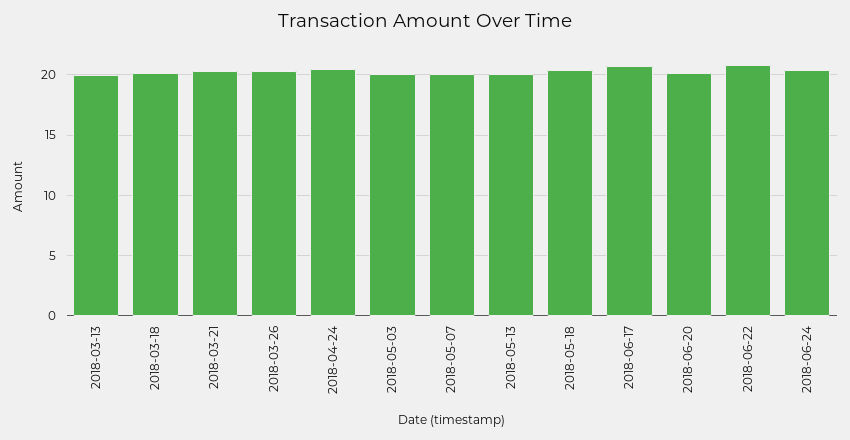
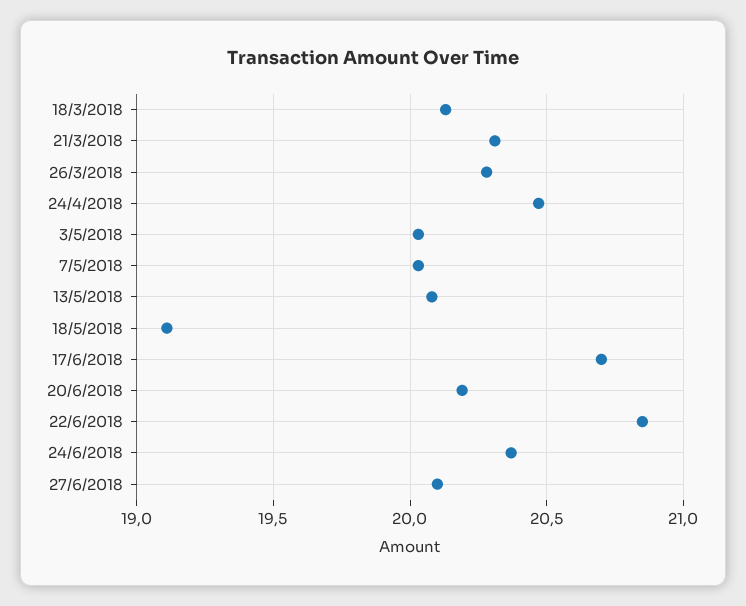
2018-03-13: 20 -> none
2018-05-18: 20.5 -> 19.1
27/6/2018: none -> 20.1

